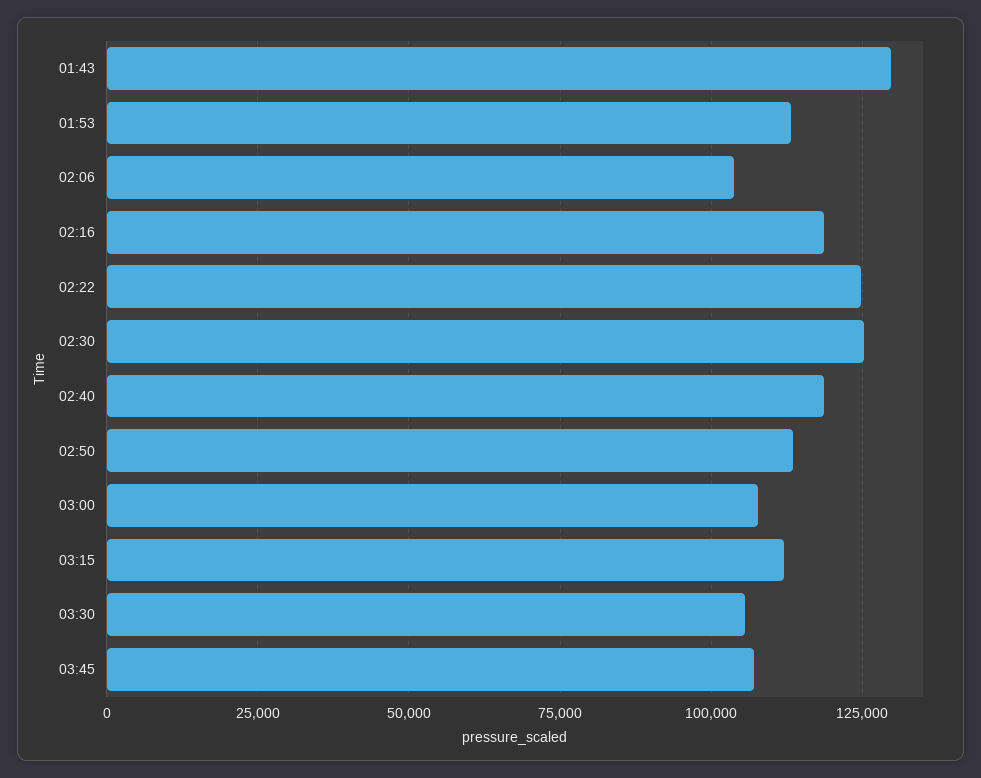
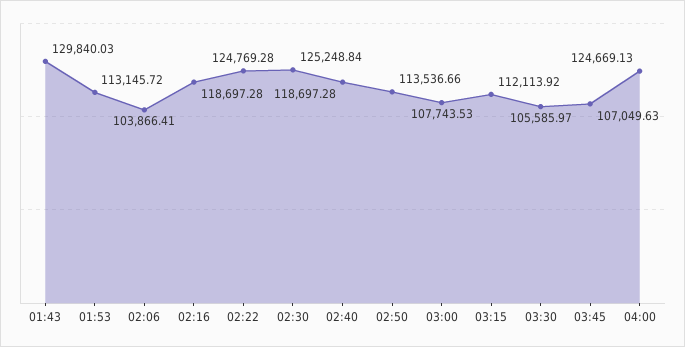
04:00: none -> 124669.13

